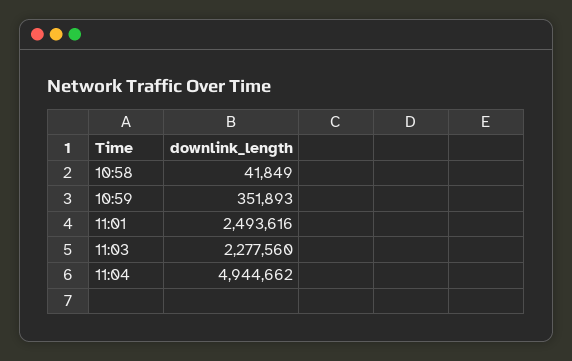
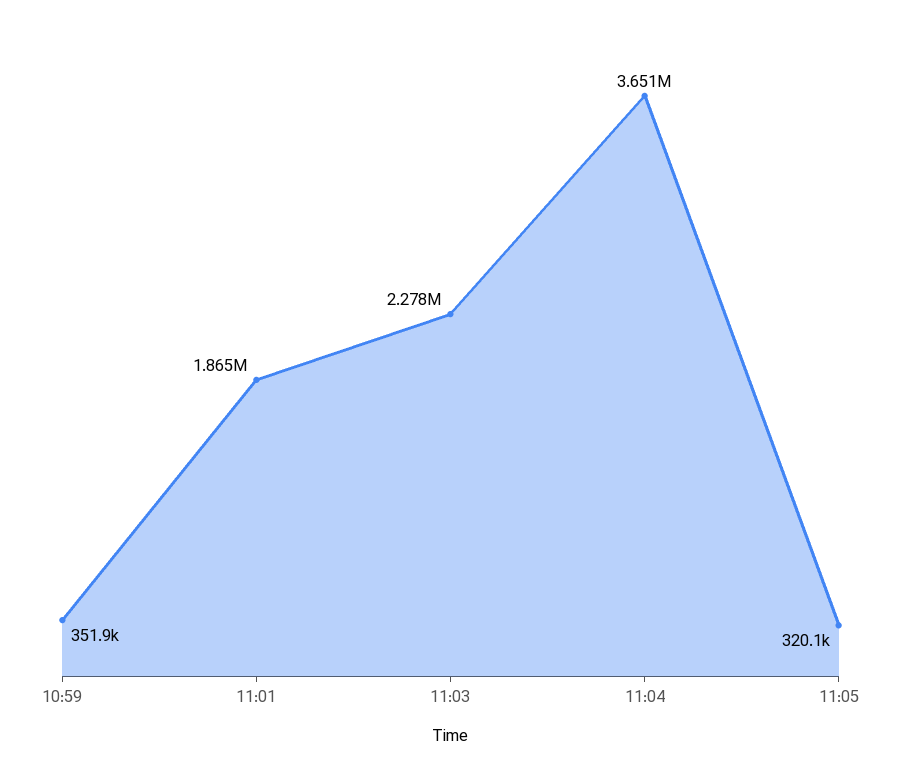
10:58: 41849 -> none
11:01: 2493616 -> 1865000
11:04: 4944662 -> 3651000
11:05: none -> 320100

